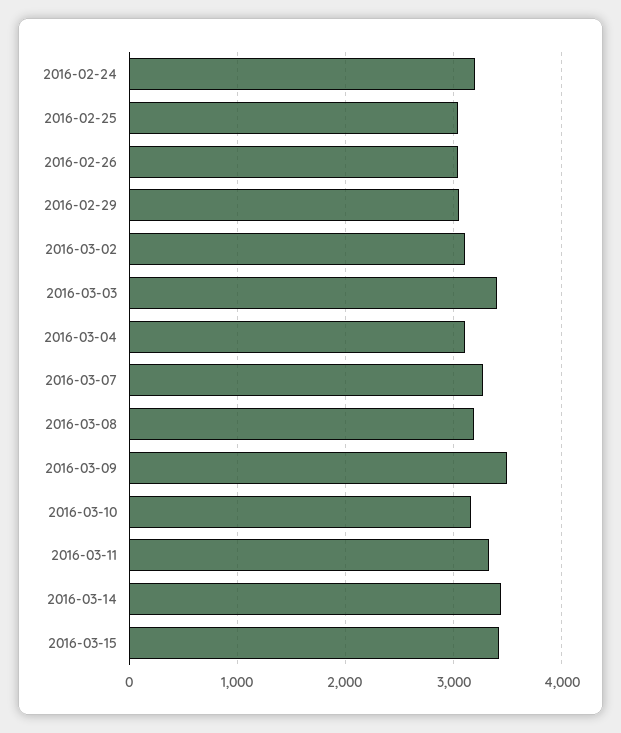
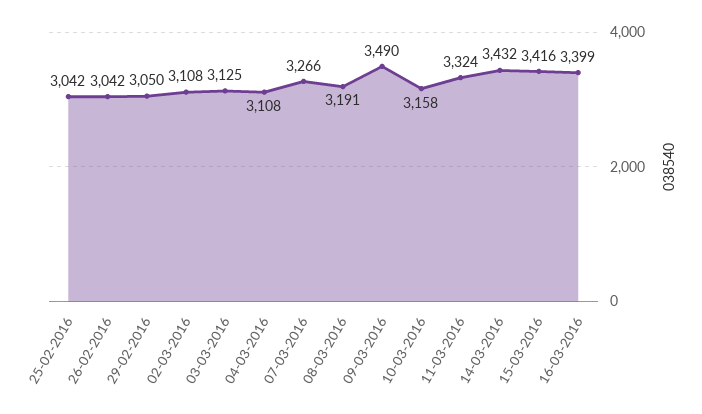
2016-02-24: 3200 -> none
2016-03-03: 3400 -> 3125
16-03-2016: none -> 3399

